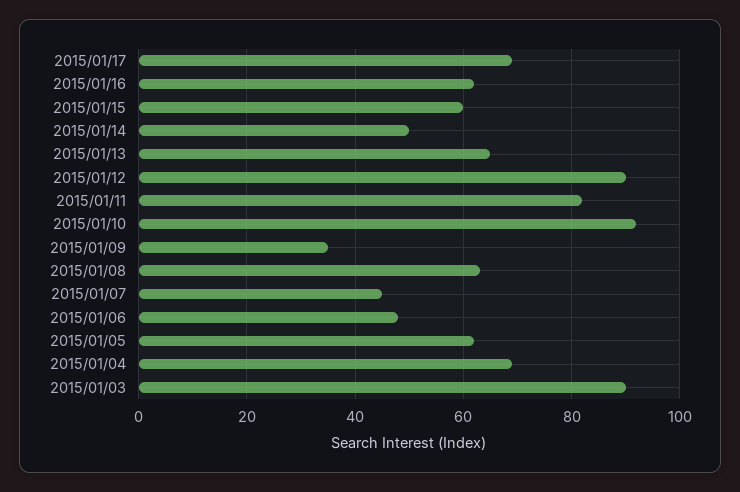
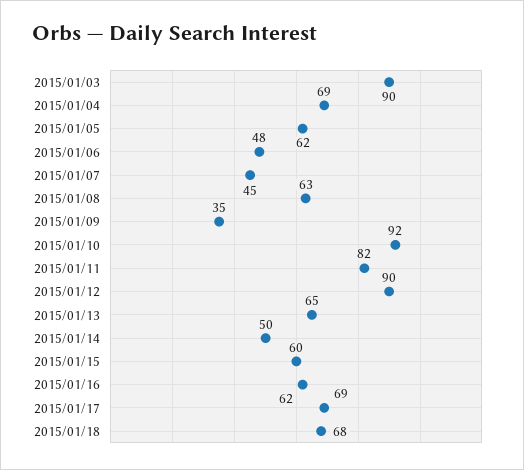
2015/01/18: none -> 68

